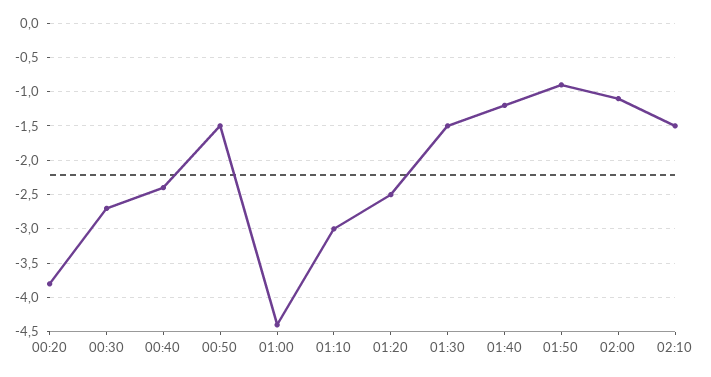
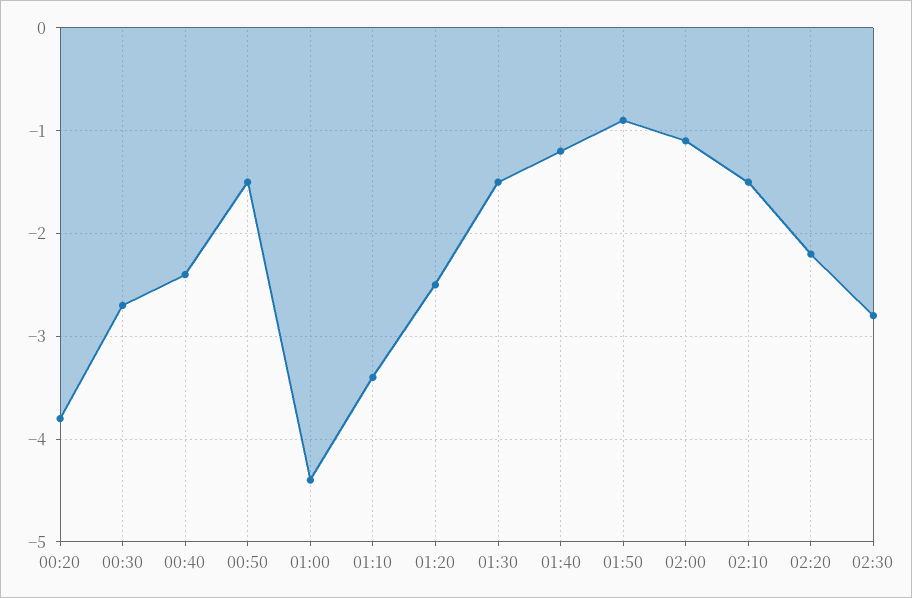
01:10: -3 -> -3.4
02:20: none -> -2.2
02:30: none -> -2.8

